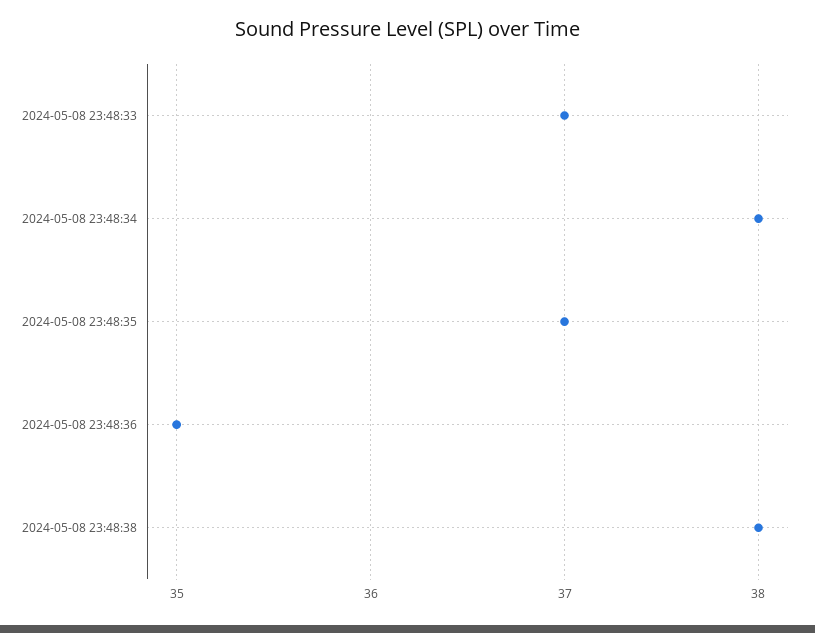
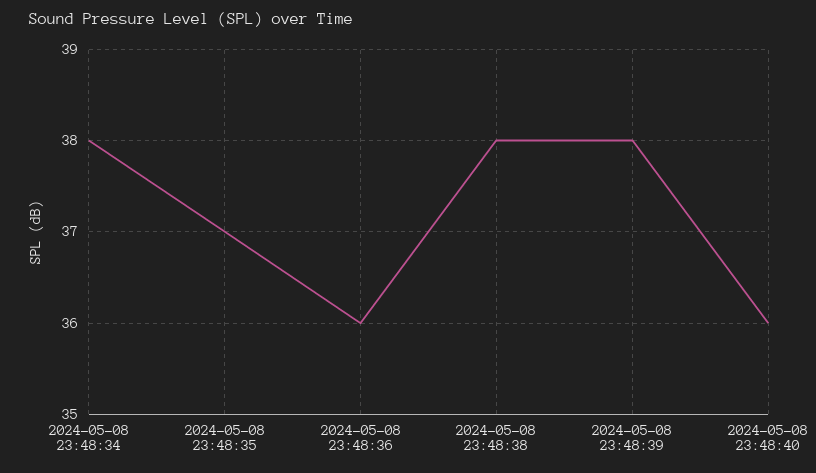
2024-05-08 23:48:33: 37 -> none
2024-05-08 23:48:36: 35 -> 36
2024-05-08 23:48:39: none -> 38
2024-05-08 23:48:40: none -> 36

